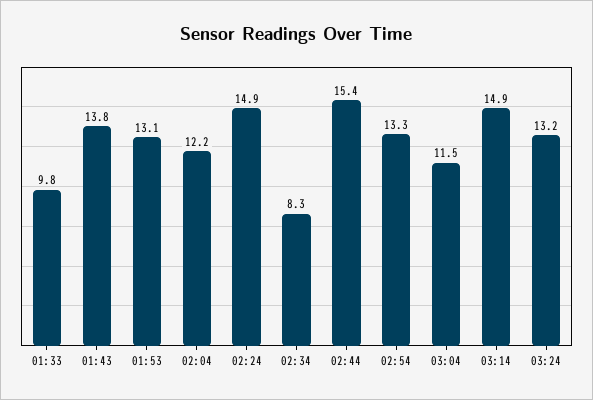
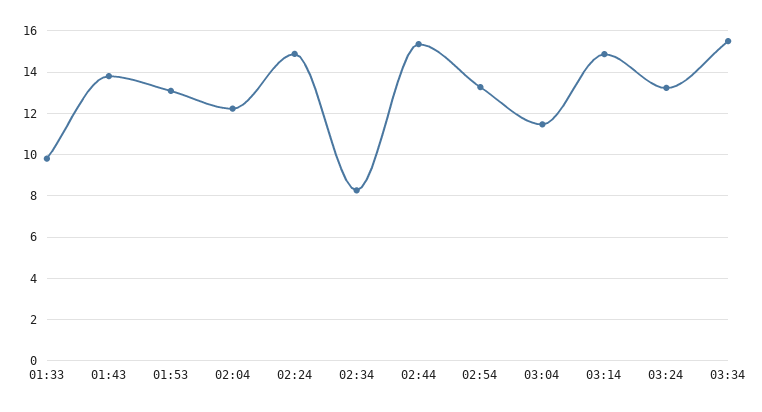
03:34: none -> 15.5

